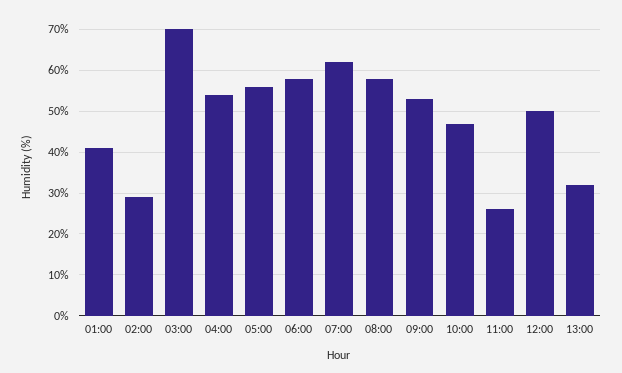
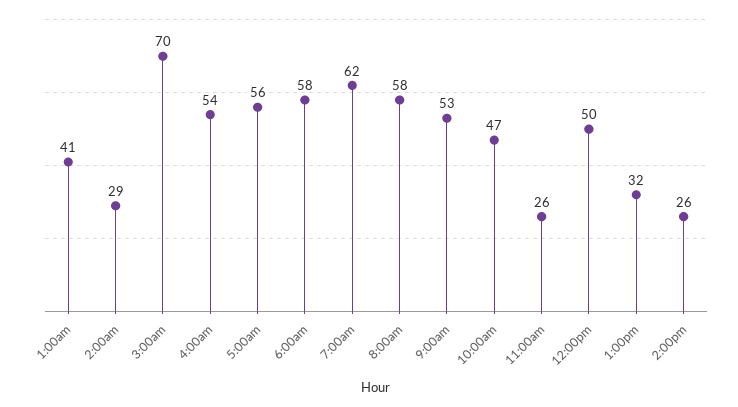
2:00pm: none -> 26

